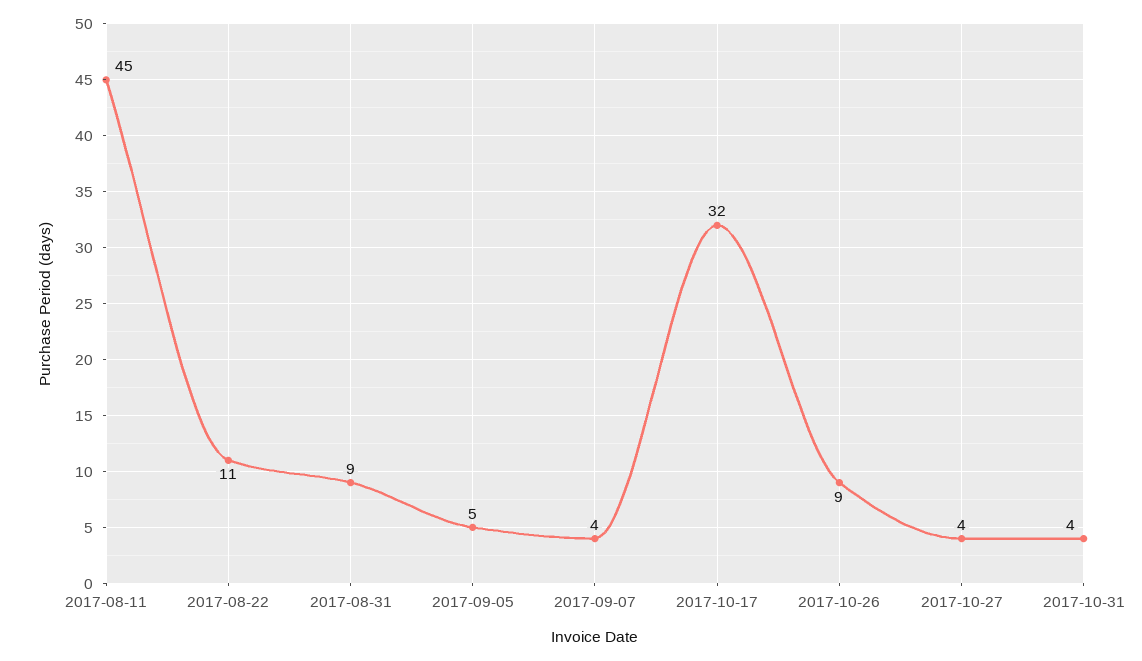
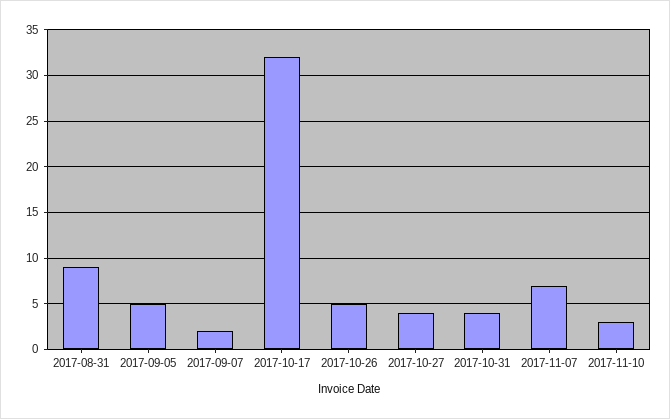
2017-08-11: 45 -> none
2017-08-22: 11 -> none
2017-09-07: 4 -> 2
2017-10-26: 9 -> 5
2017-11-07: none -> 7
2017-11-10: none -> 3

